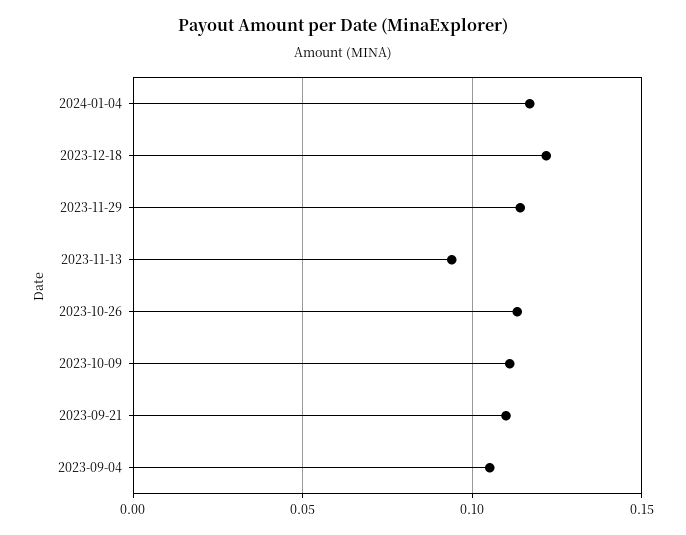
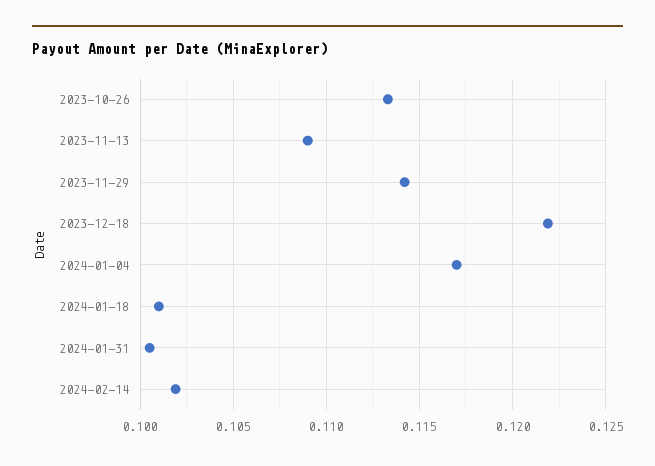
2023-11-13: 0.095 -> 0.109
2023-10-09: 0.11 -> none
2023-09-21: 0.11 -> none
2023-09-04: 0.105 -> none
2024-01-18: none -> 0.101
2024-01-31: none -> 0.1005
2024-02-14: none -> 0.102

